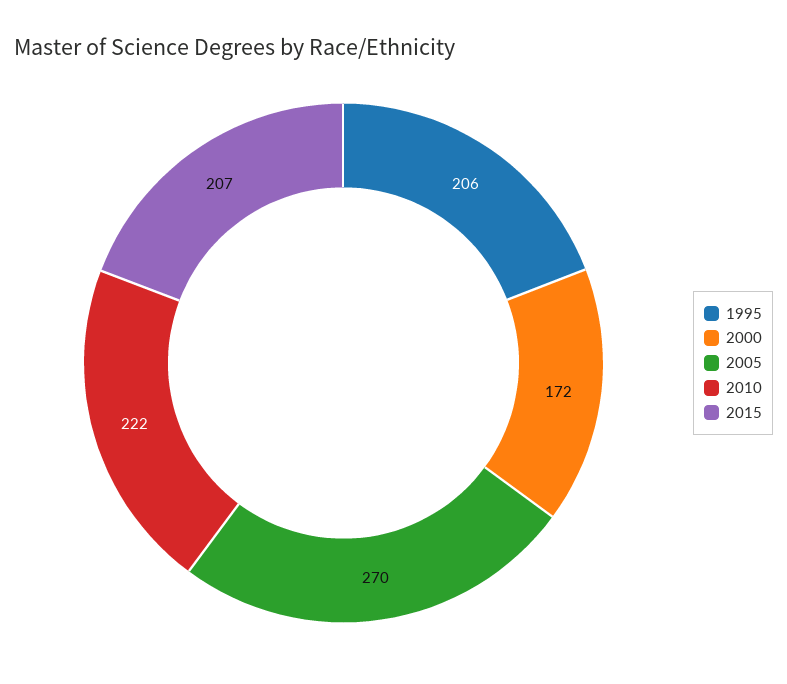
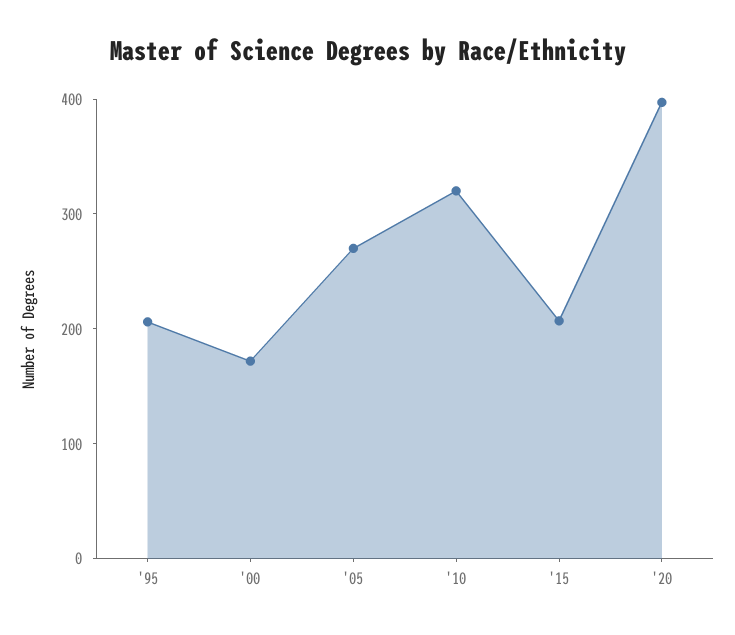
2010: 222 -> 320
'20: none -> 400

